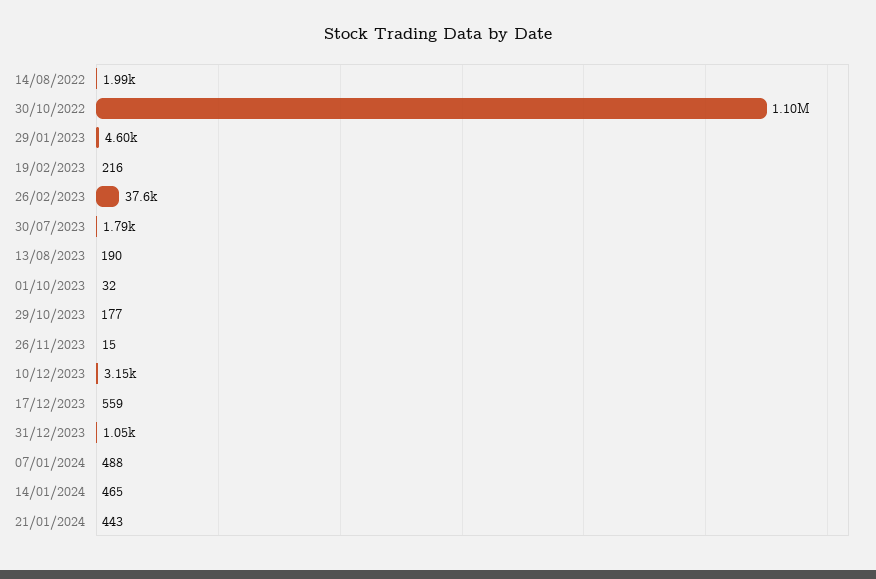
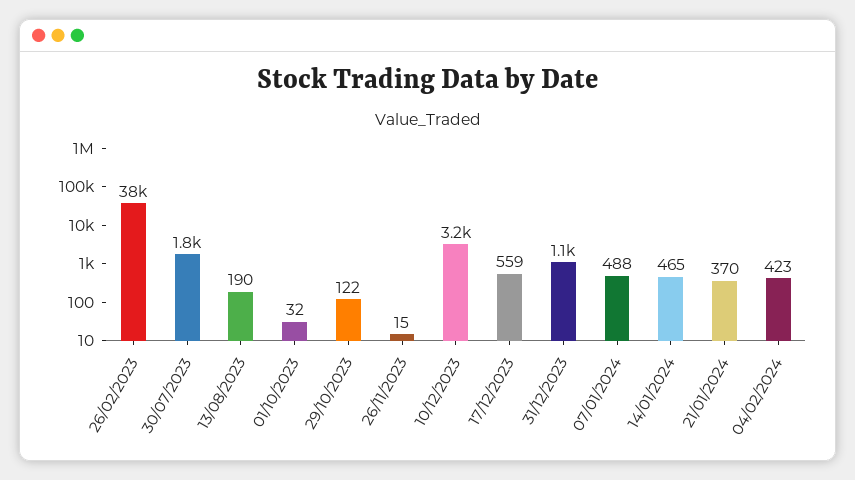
14/08/2022: 1990 -> none
30/10/2022: 1100000 -> none
29/01/2023: 4600 -> none
19/02/2023: 216 -> none
29/10/2023: 177 -> 122
21/01/2024: 443 -> 370
04/02/2024: none -> 423

